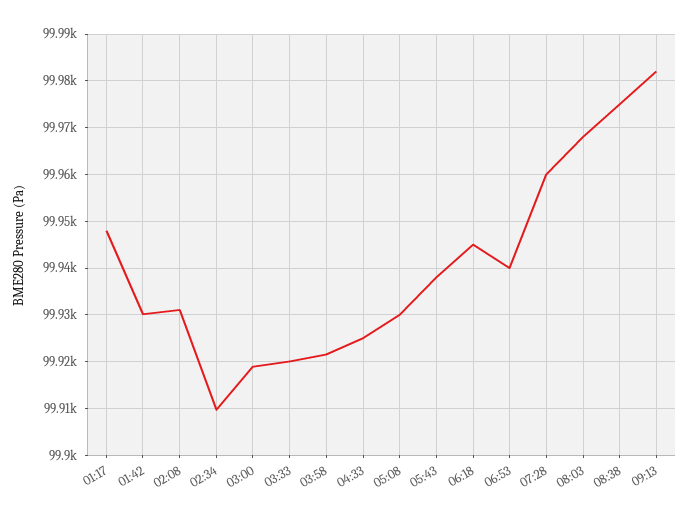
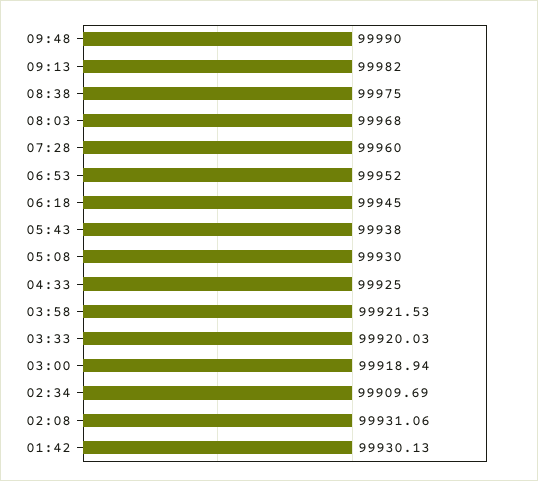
01:17: 99948 -> none
06:53: 99940 -> 99952
09:48: none -> 99990

